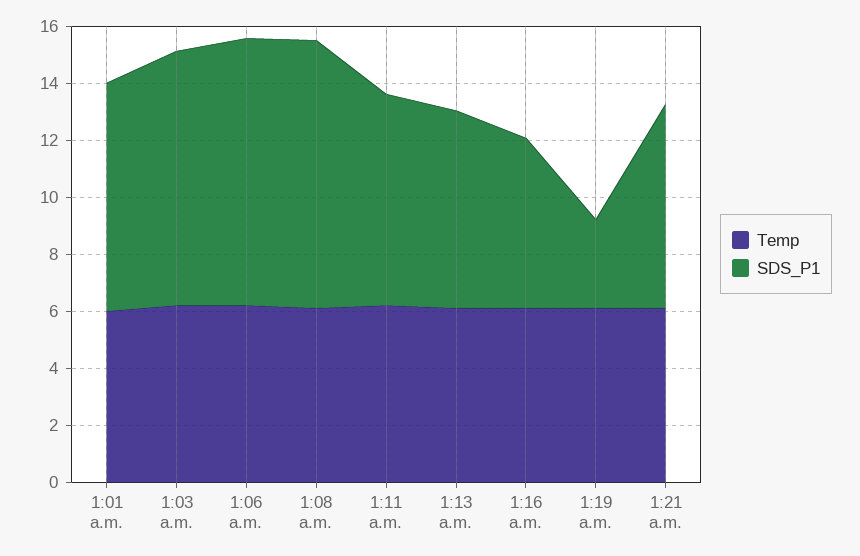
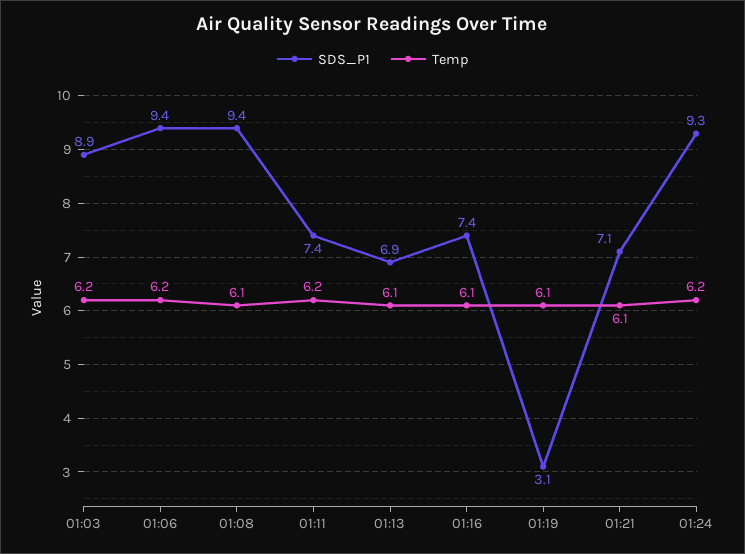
Temp, 1:01 a.m.: 6 -> none
SDS_P1, 1:01 a.m.: 8 -> none
SDS_P1, 1:16 a.m.: 6 -> 7.4
SDS_P1, 01:24: none -> 9.3
Temp, 01:24: none -> 6.2

